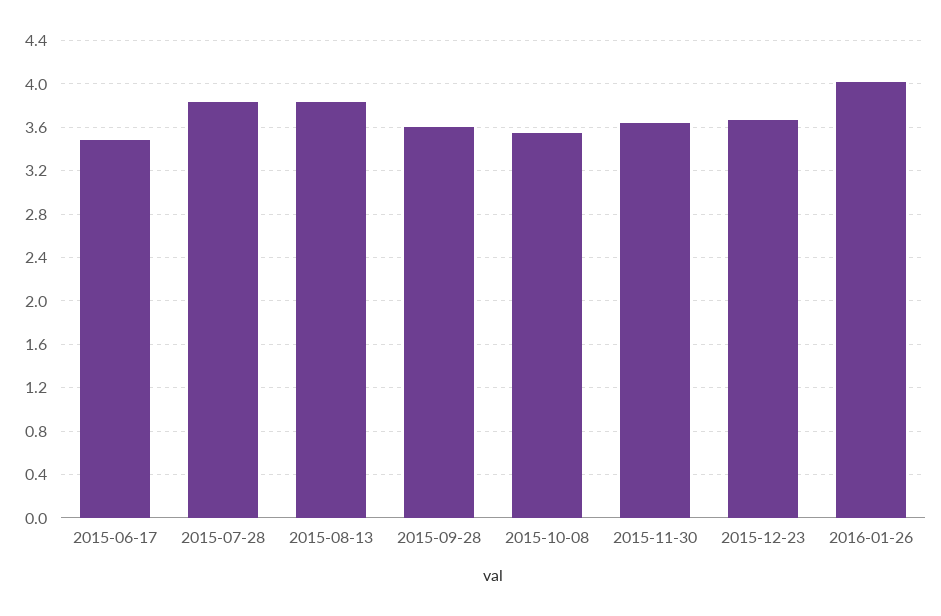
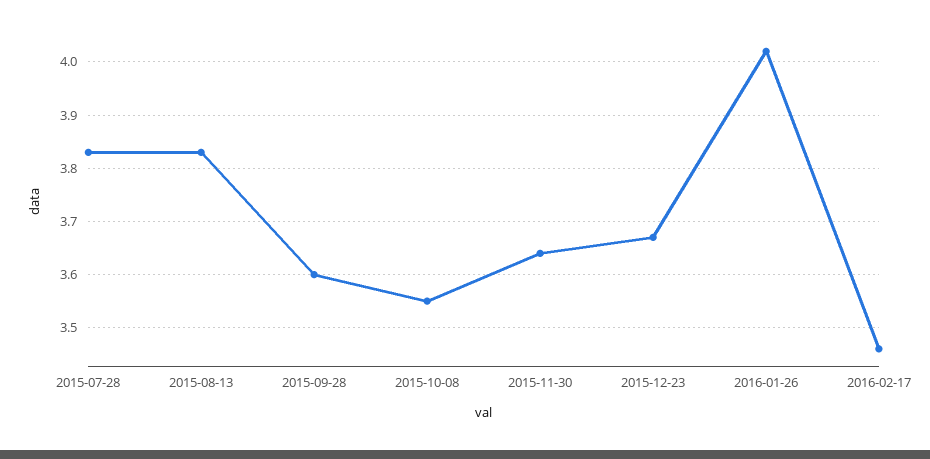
2015-06-17: 3.5 -> none
2016-02-17: none -> 3.45

